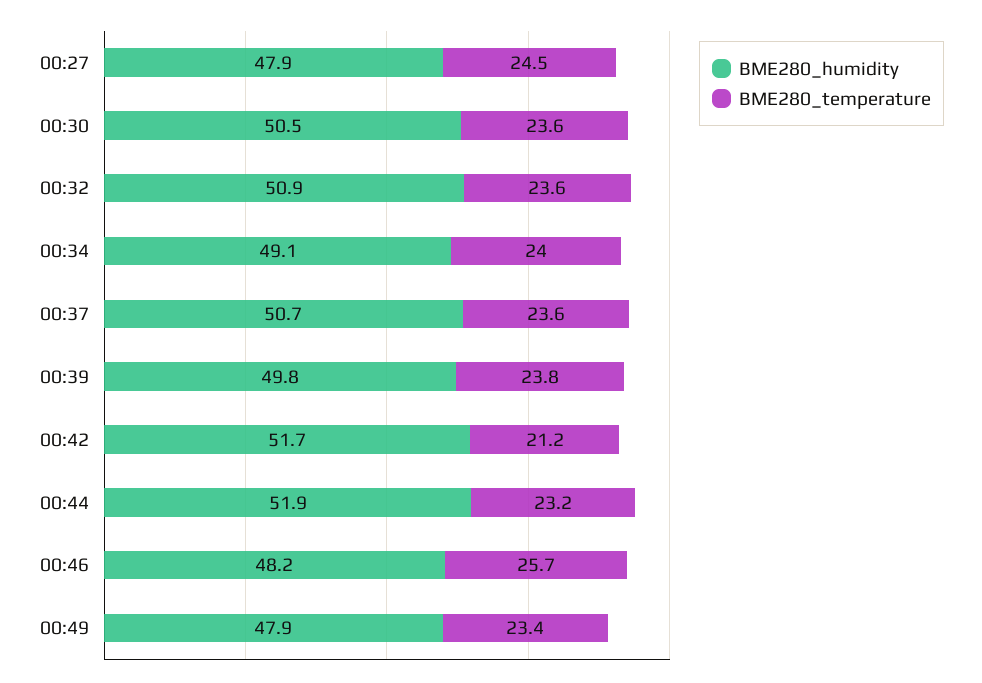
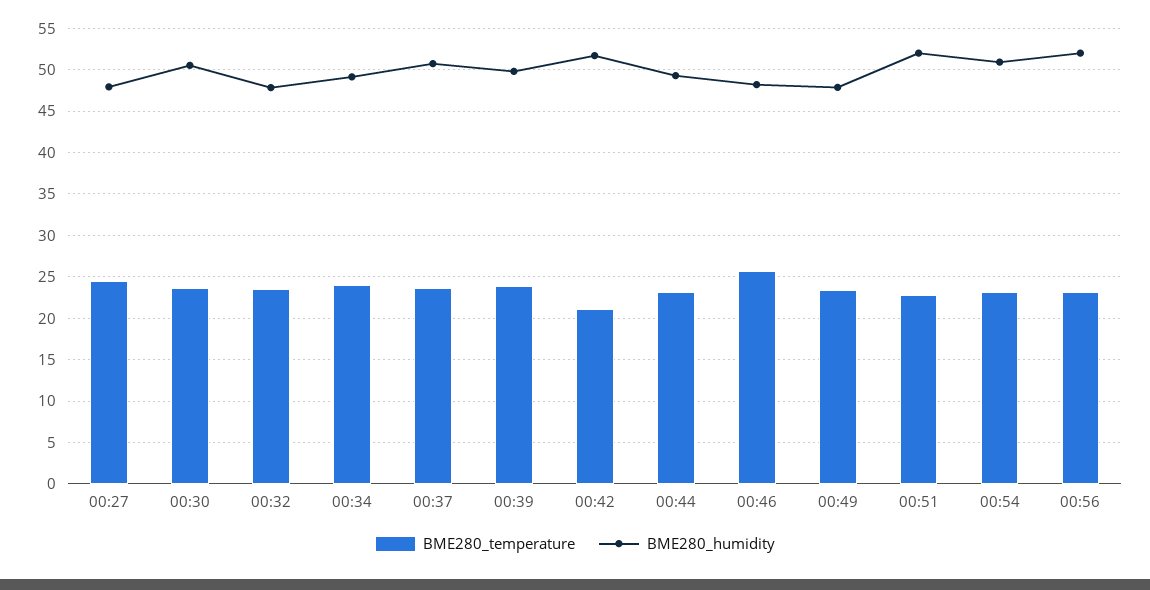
BME280_humidity, 00:32: 50.9 -> 48
BME280_humidity, 00:44: 51.9 -> 49
BME280_temperature, 00:51: none -> 23
BME280_humidity, 00:51: none -> 52
BME280_temperature, 00:54: none -> 23
BME280_humidity, 00:54: none -> 51
BME280_temperature, 00:56: none -> 23
BME280_humidity, 00:56: none -> 52

